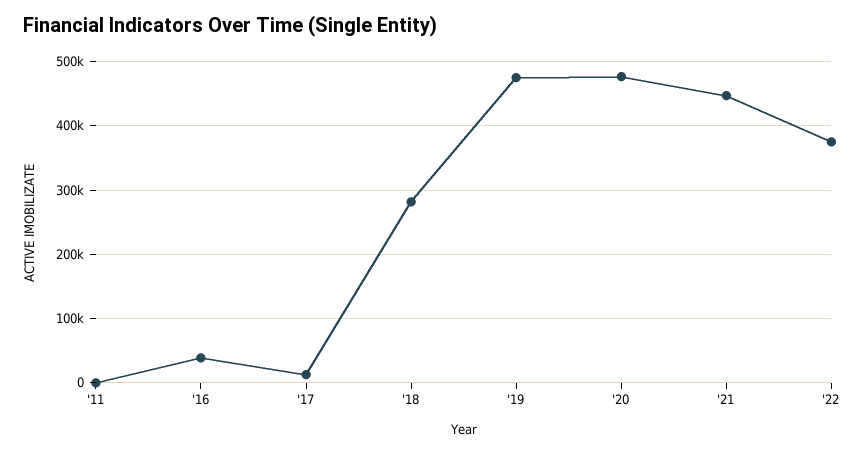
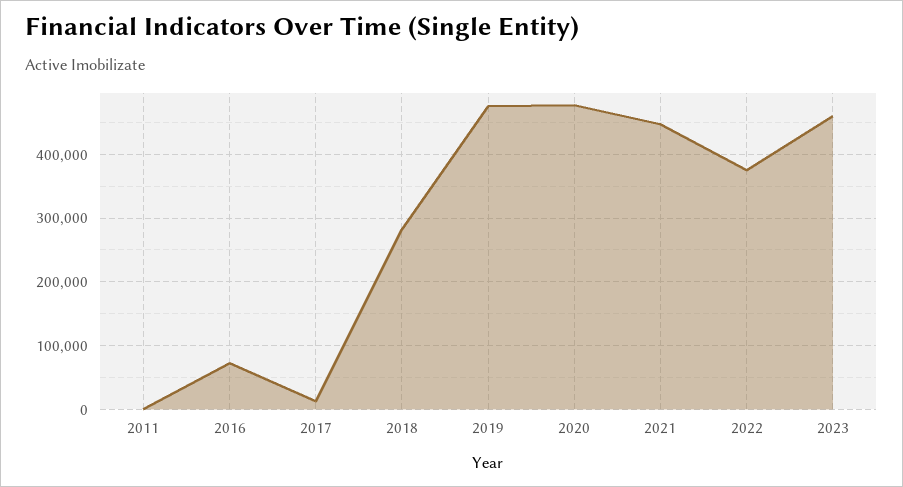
'16: 40000 -> 70000
2023: none -> 460000

